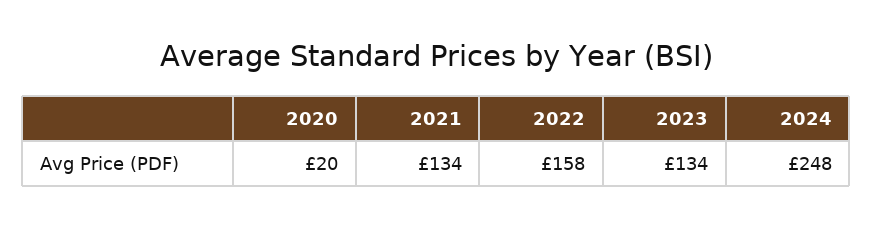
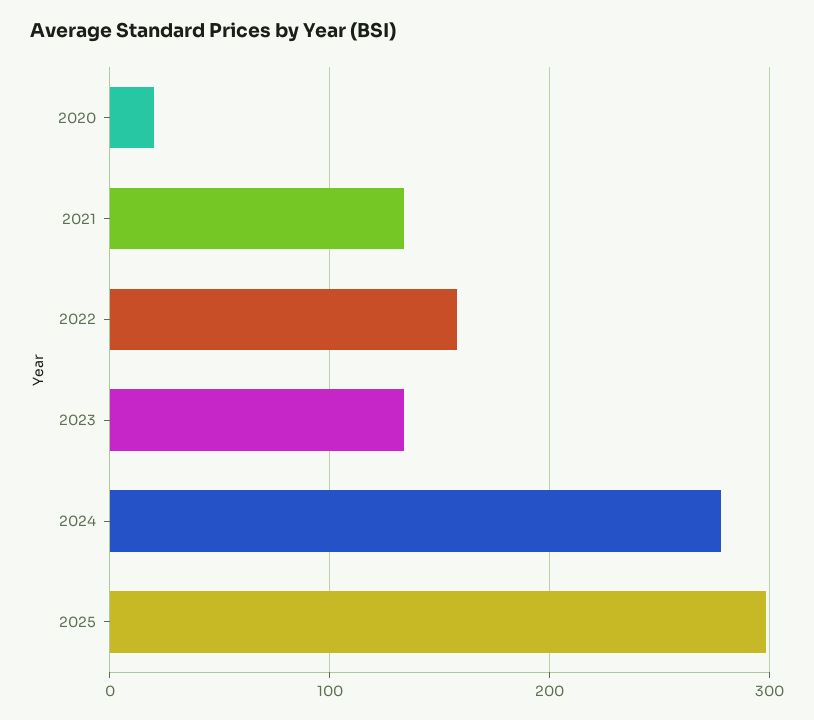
2024: 248 -> 280
2025: none -> 300

